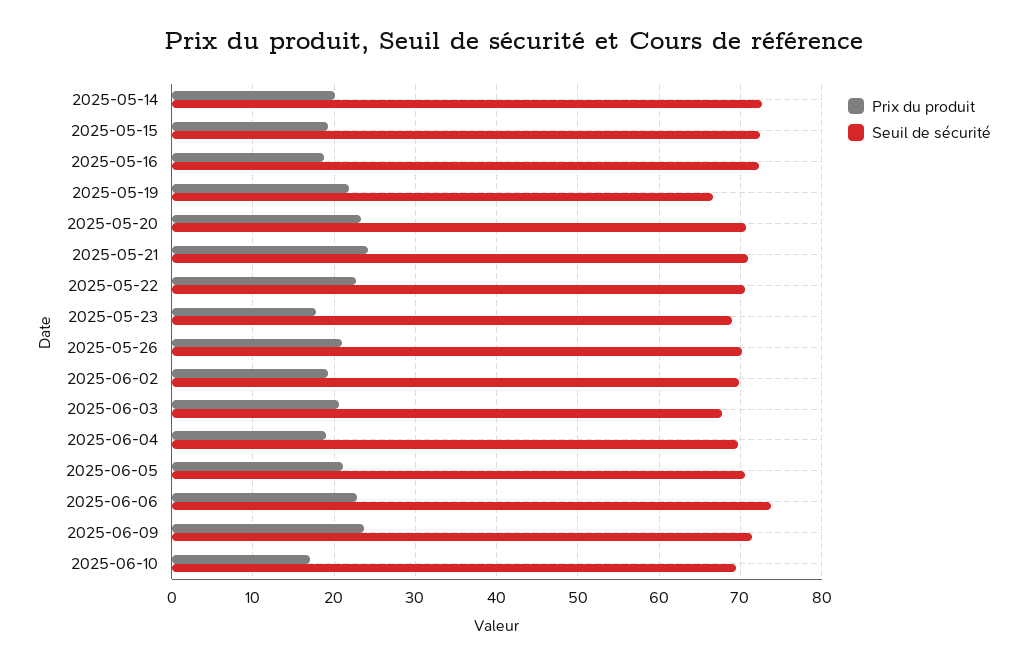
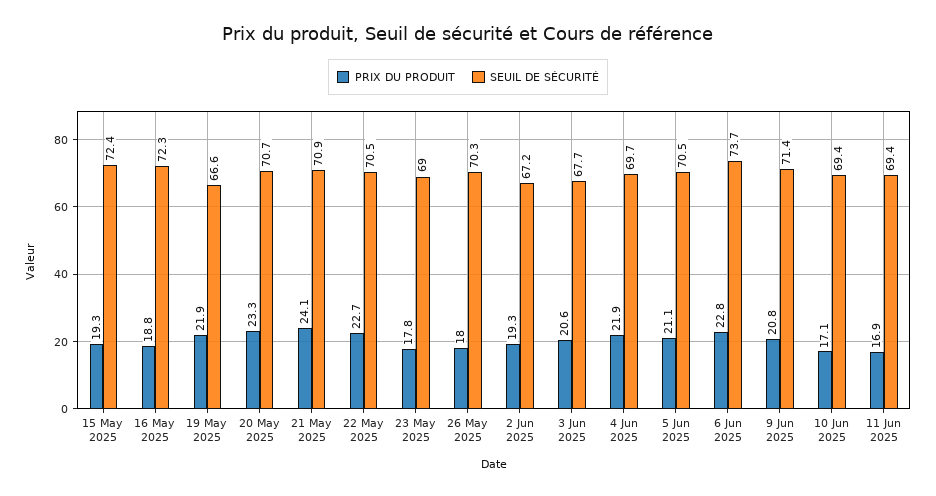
Prix du produit, 2025-05-14: 20 -> none
Seuil de sécurité, 2025-05-14: 73 -> none
Prix du produit, 2025-05-26: 21 -> 18
Seuil de sécurité, 2025-06-02: 70 -> 67.2
Prix du produit, 2025-06-04: 19 -> 21.9
Prix du produit, 2025-06-09: 24 -> 20.8
Prix du produit, 11 Jun 2025: none -> 16.9
Seuil de sécurité, 11 Jun 2025: none -> 69.4

